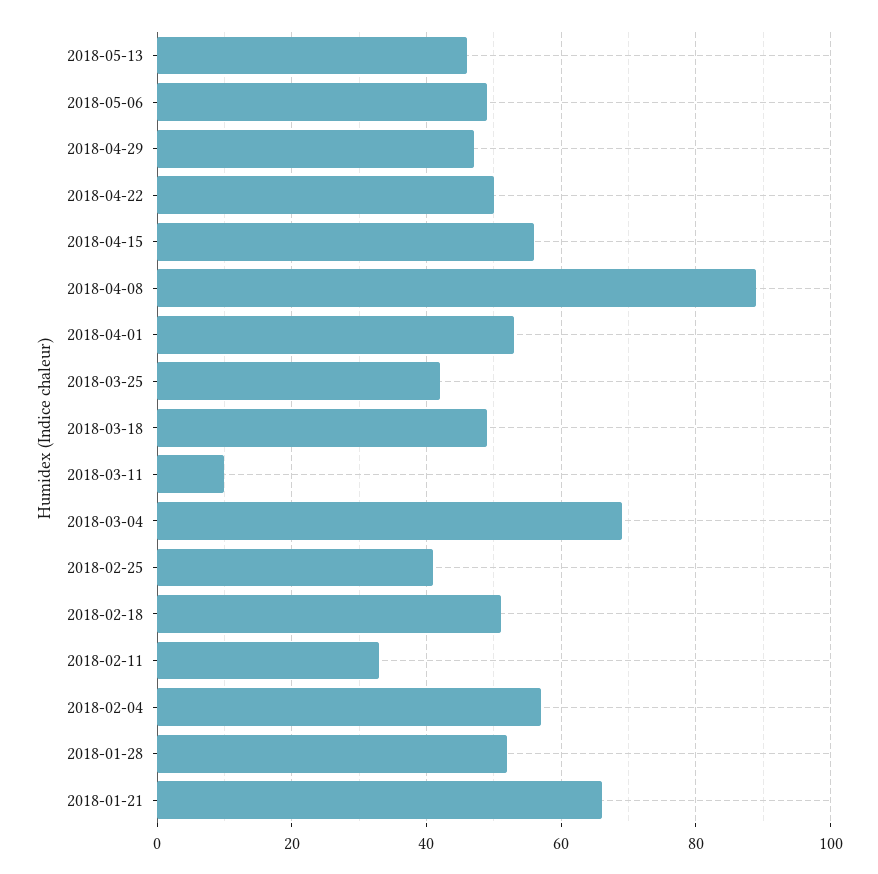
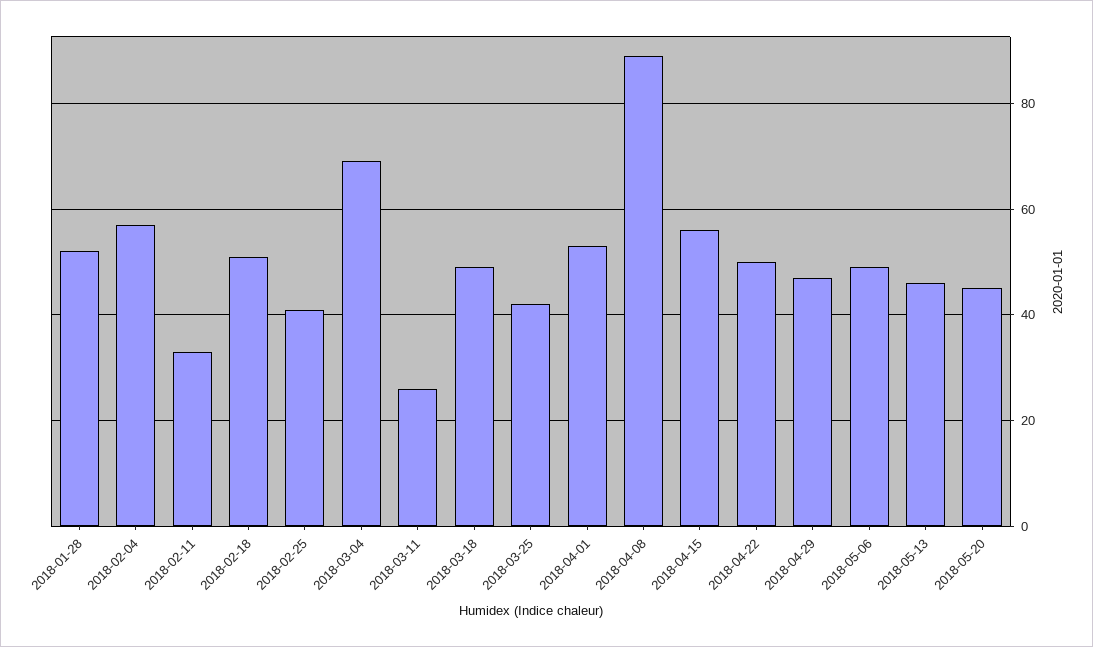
2018-03-11: 10 -> 25
2018-01-21: 65 -> none
2018-05-20: none -> 45

